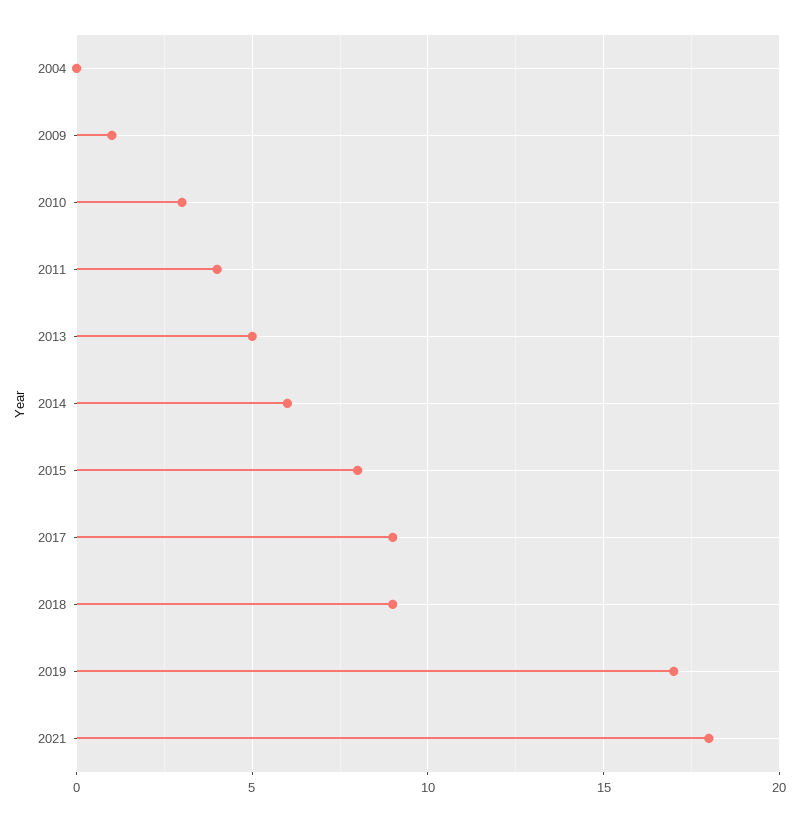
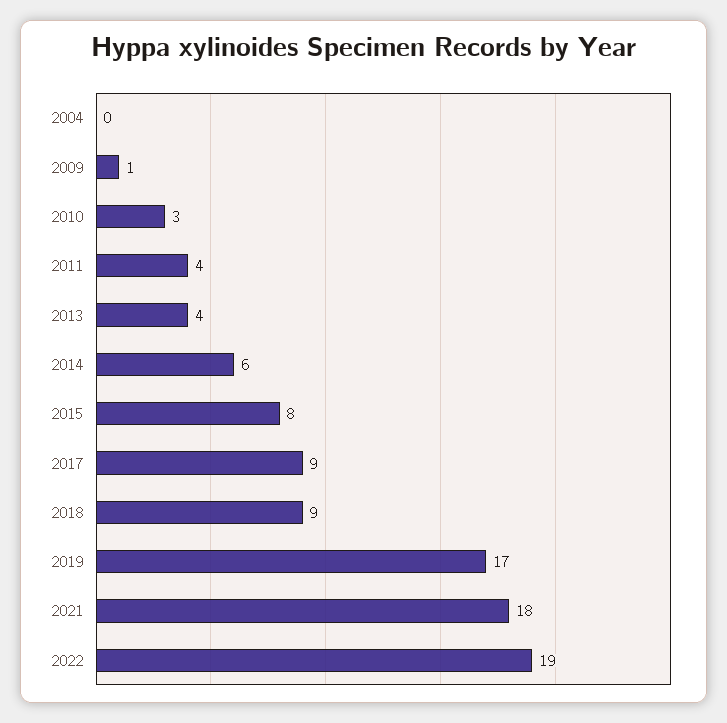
2013: 5 -> 4
2022: none -> 19

